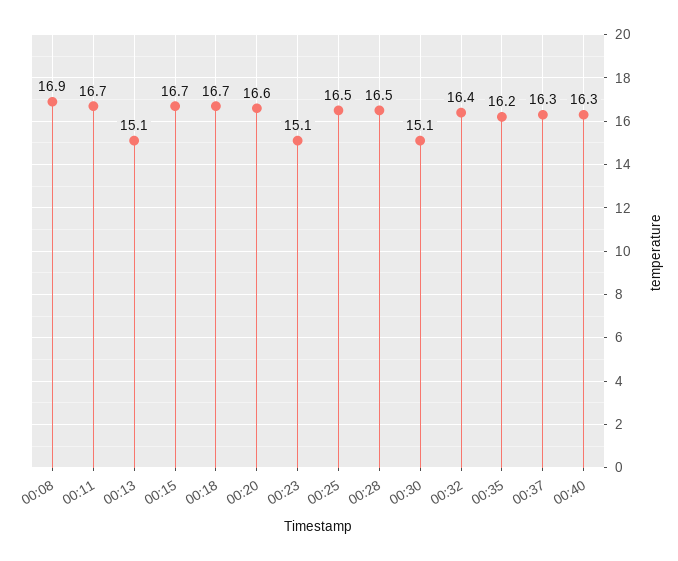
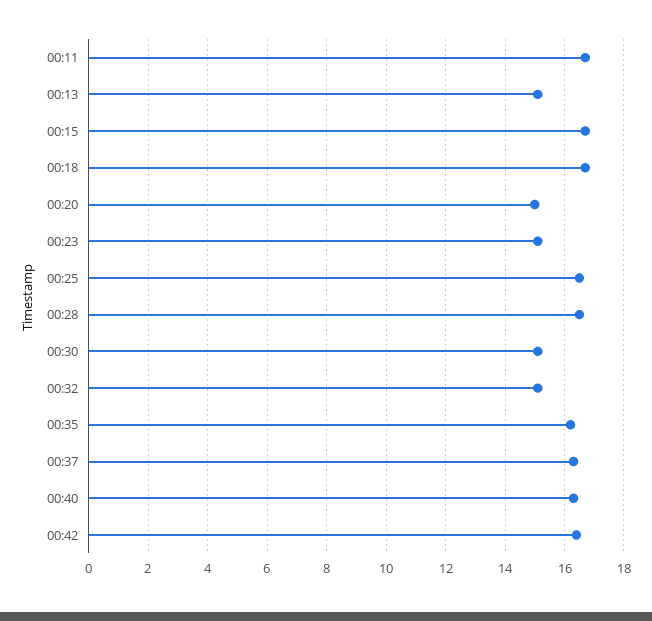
00:08: 16.9 -> none
00:20: 16.6 -> 15
00:32: 16.4 -> 15
00:42: none -> 16.5

